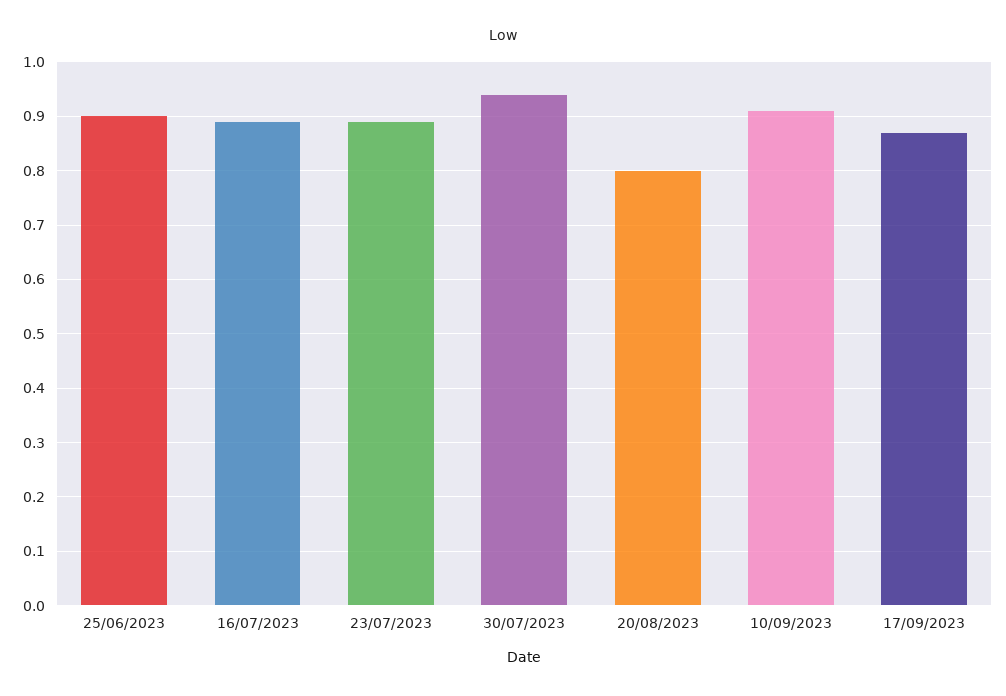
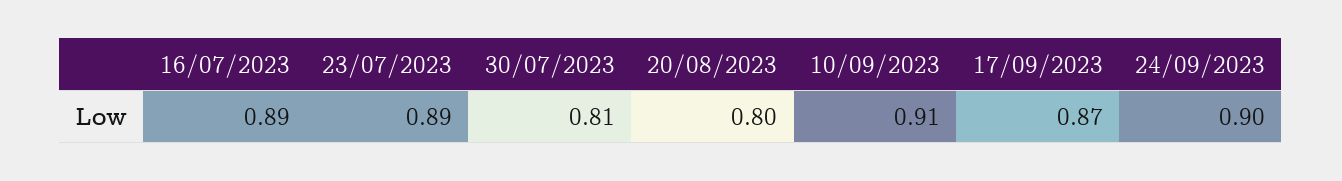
25/06/2023: 0.9 -> none
30/07/2023: 0.95 -> 0.81
24/09/2023: none -> 0.9

